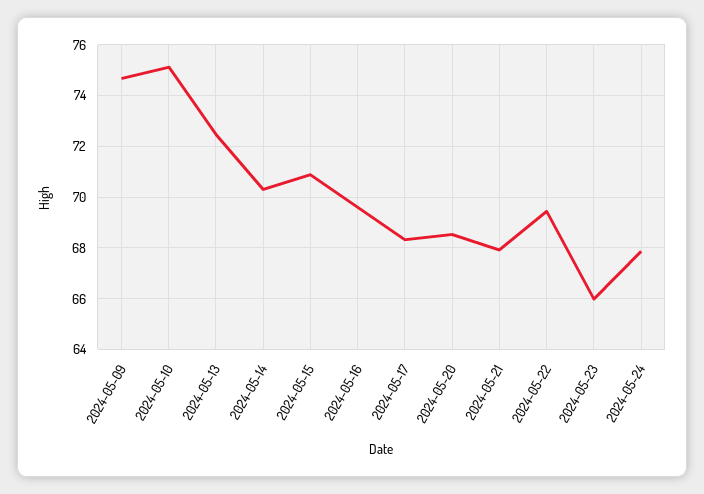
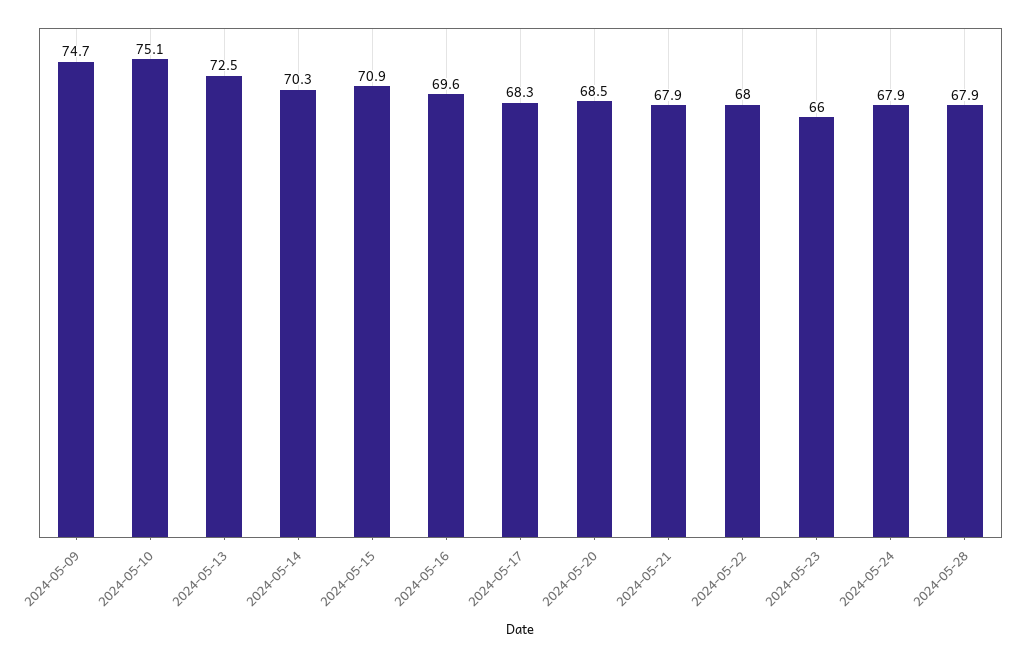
2024-05-22: 69.5 -> 68
2024-05-28: none -> 67.9

